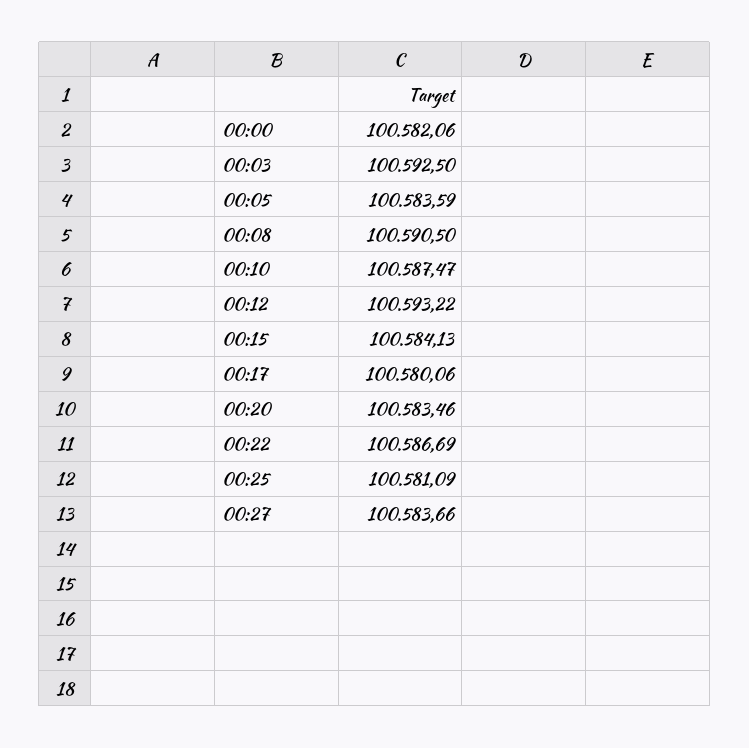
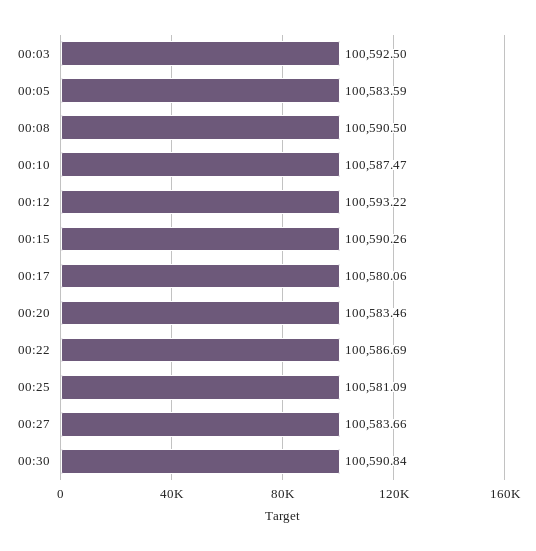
00:00: 100582.06 -> none
00:15: 100584.13 -> 100590.26
00:30: none -> 100590.84

